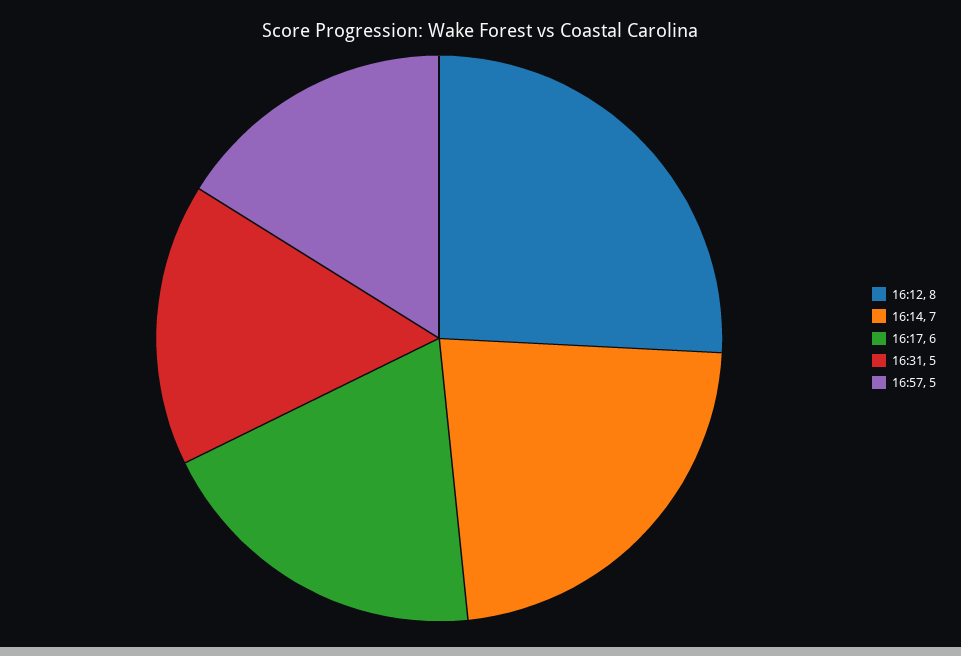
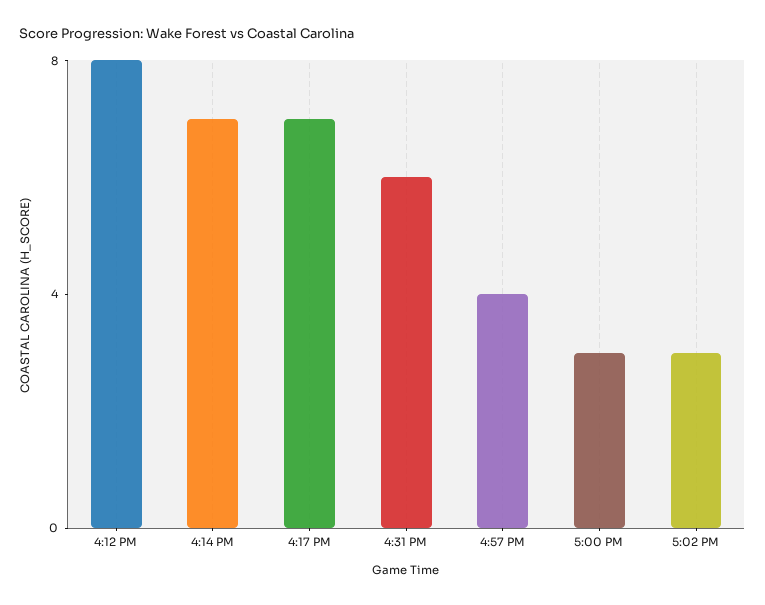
16:17: 6 -> 7
16:31: 5 -> 6
16:57: 5 -> 4
5:00 PM: none -> 3
5:02 PM: none -> 3

